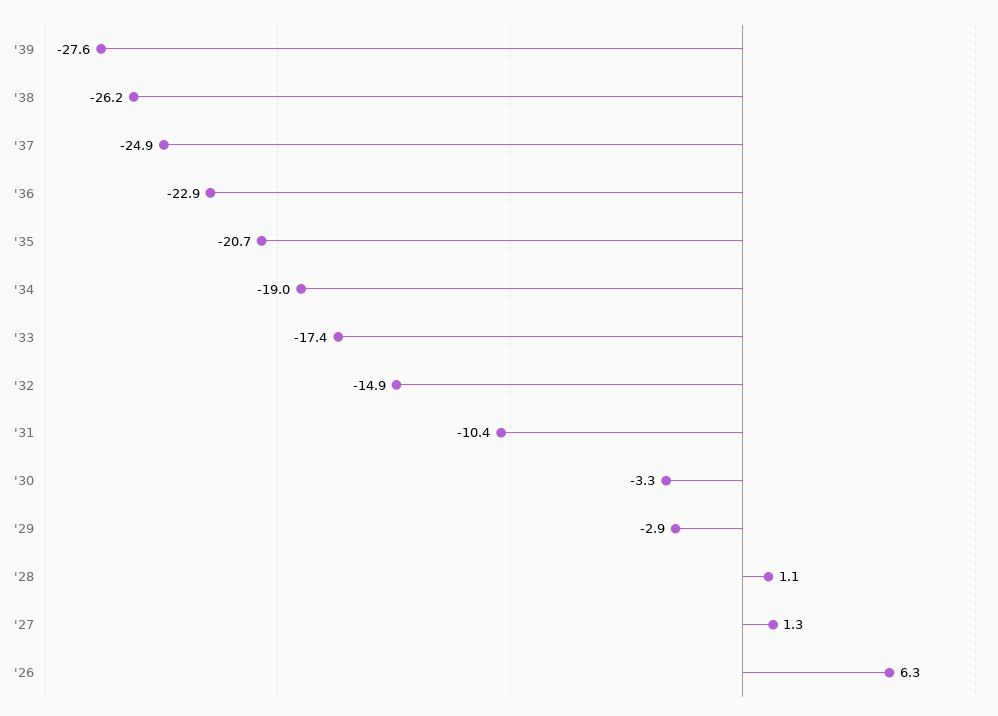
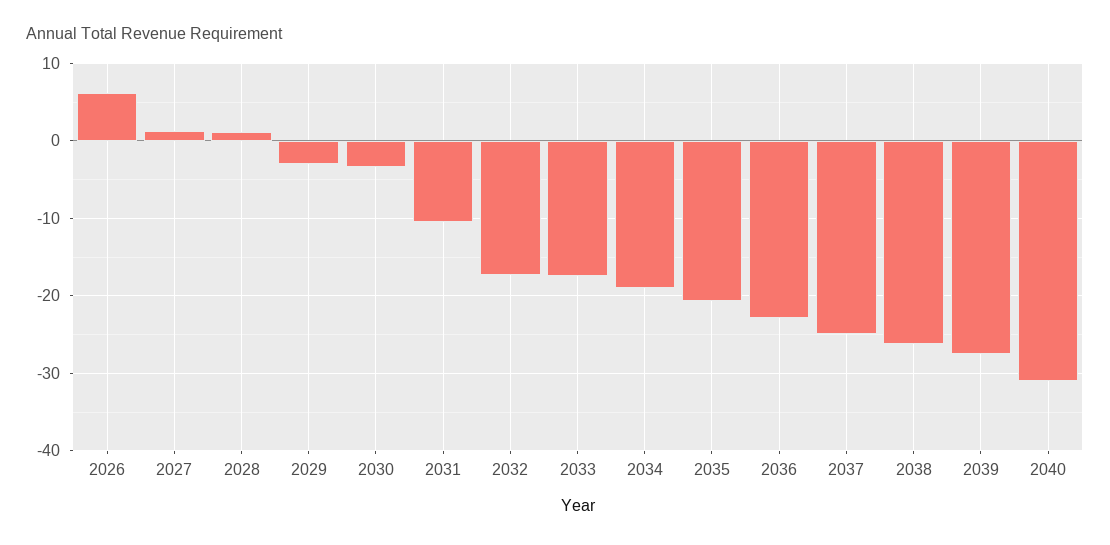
'32: -14.9 -> -17
2040: none -> -31

